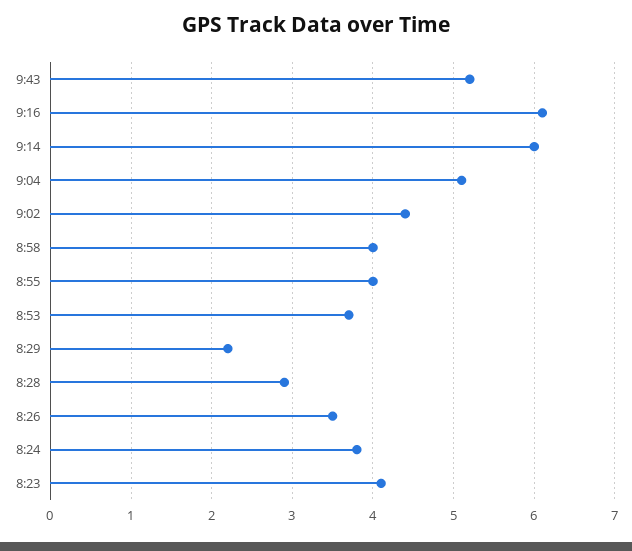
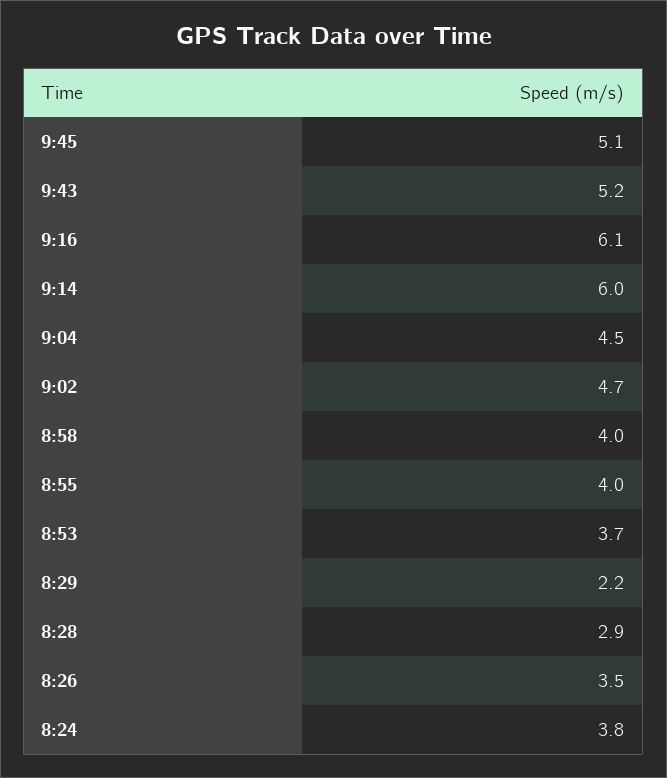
9:04: 5.1 -> 4.5
9:02: 4.4 -> 4.7
8:23: 4.1 -> none
9:45: none -> 5.1

